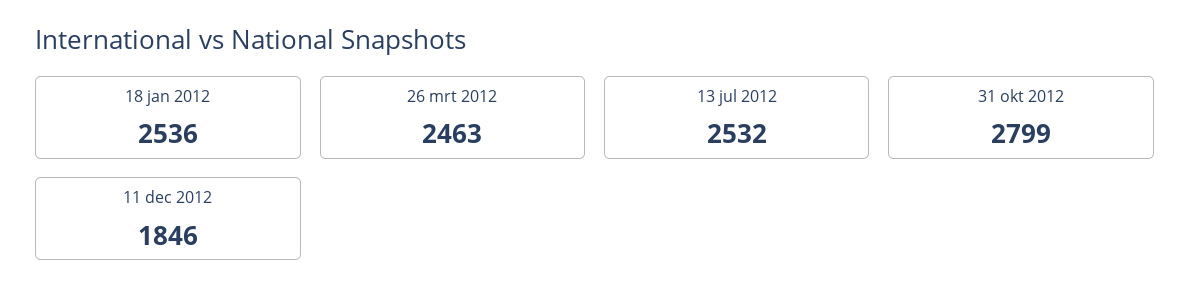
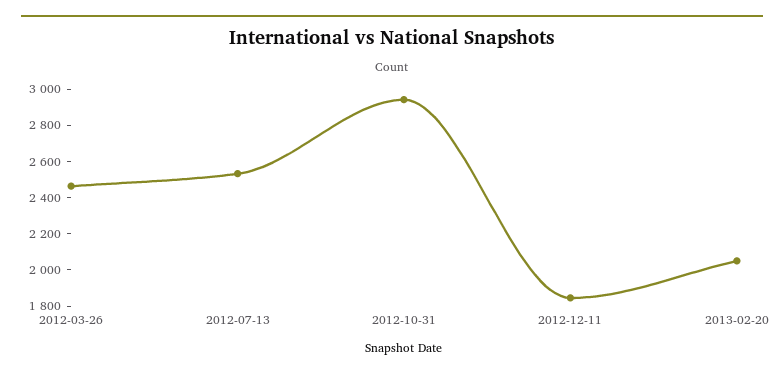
18 jan 2012: 2536 -> none
31 okt 2012: 2799 -> 2950
2013-02-20: none -> 2050

